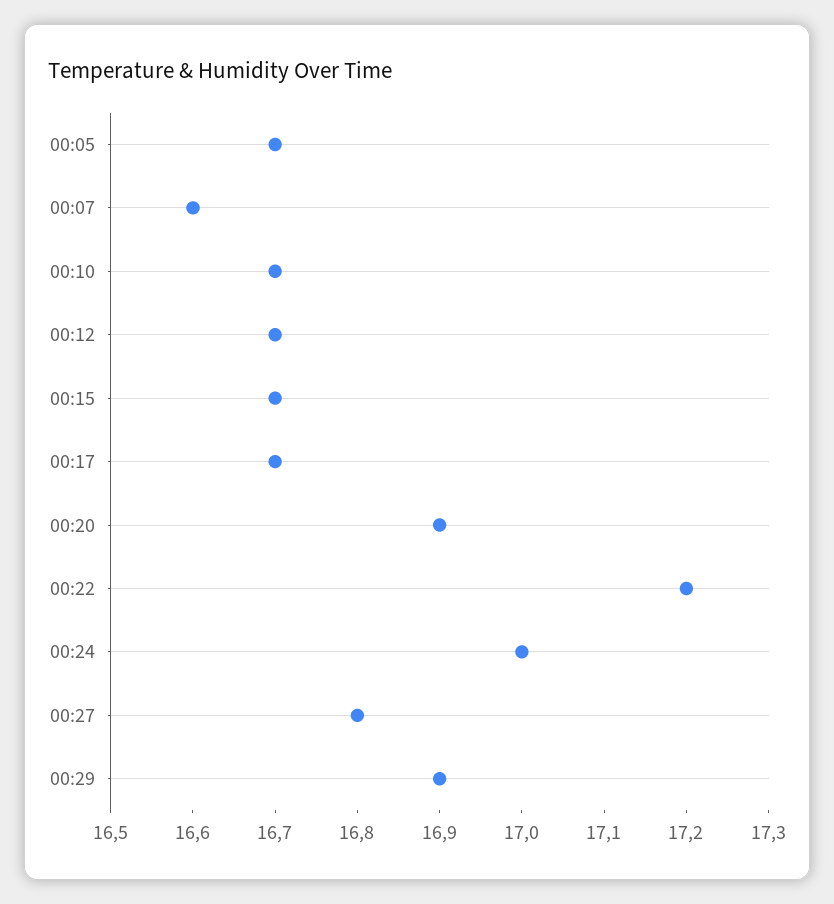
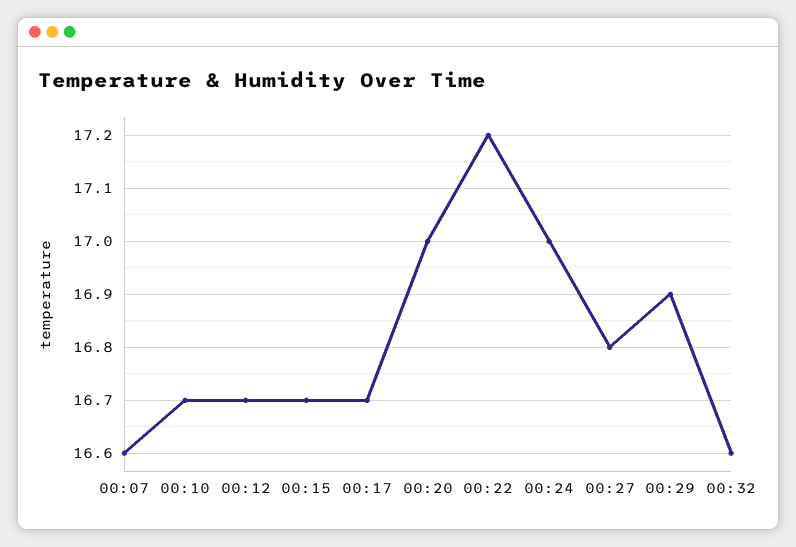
00:05: 16.7 -> none
00:20: 16.9 -> 17
00:32: none -> 16.6

